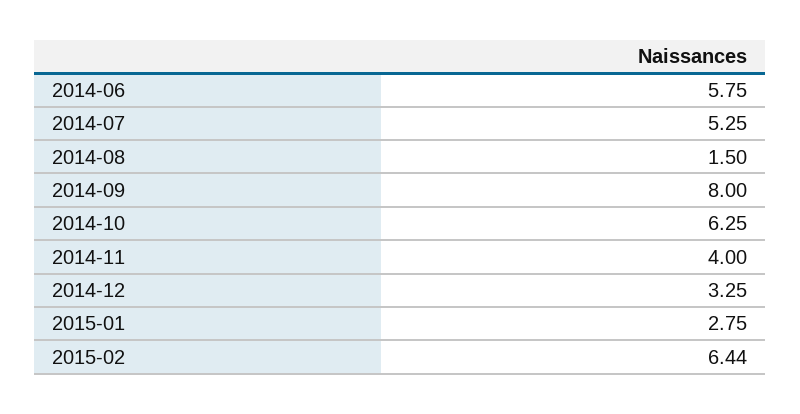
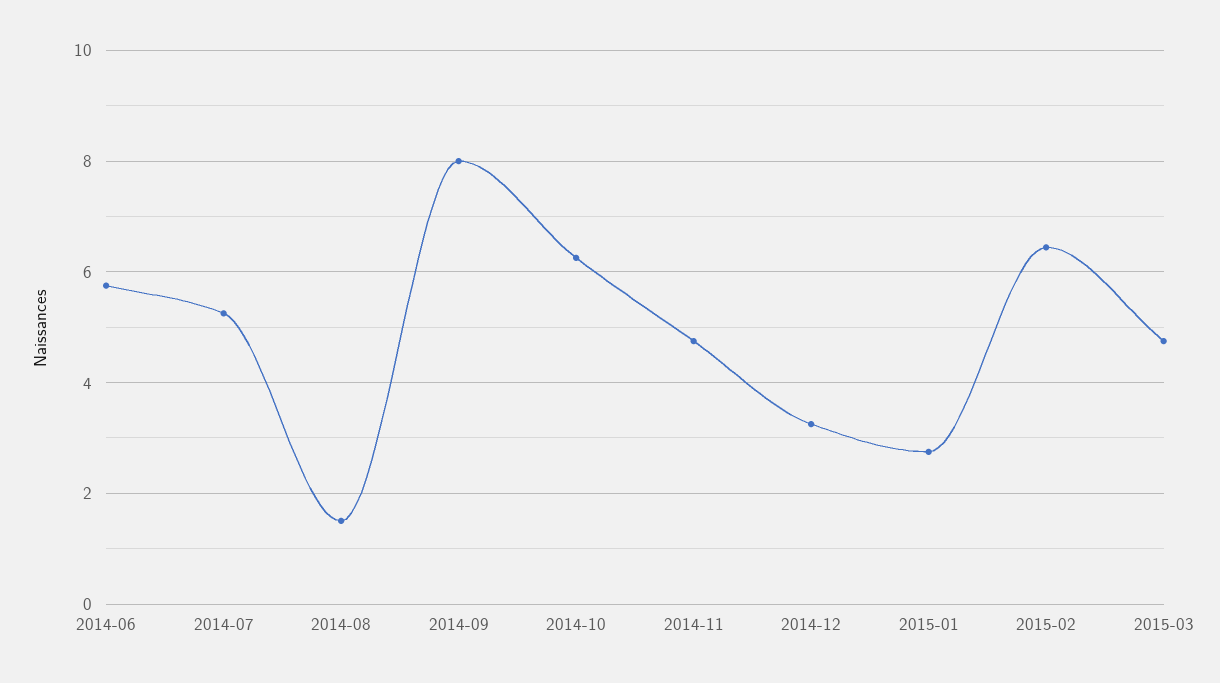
2014-11: 4 -> 4.8
2015-03: none -> 4.8

